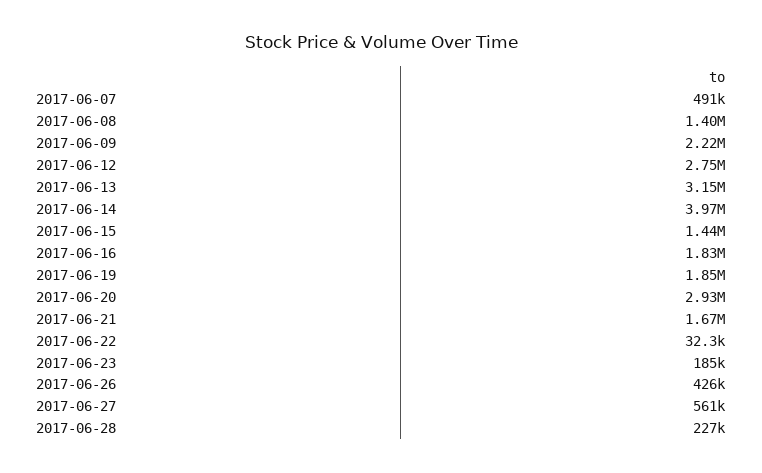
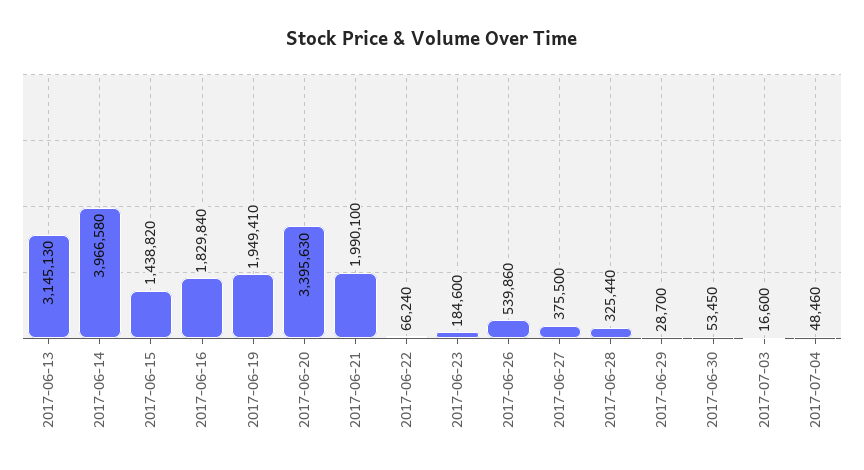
2017-06-07: 491000 -> none
2017-06-08: 1400000 -> none
2017-06-09: 2220000 -> none
2017-06-12: 2750000 -> none
2017-06-19: 1850000 -> 1949410
2017-06-20: 2930000 -> 3395630
2017-06-21: 1670000 -> 1990100
2017-06-22: 32300 -> 66240
2017-06-26: 426000 -> 539860
2017-06-27: 561000 -> 375500
2017-06-28: 227000 -> 325440
2017-06-29: none -> 28700
2017-06-30: none -> 53450
2017-07-03: none -> 16600
2017-07-04: none -> 48460

